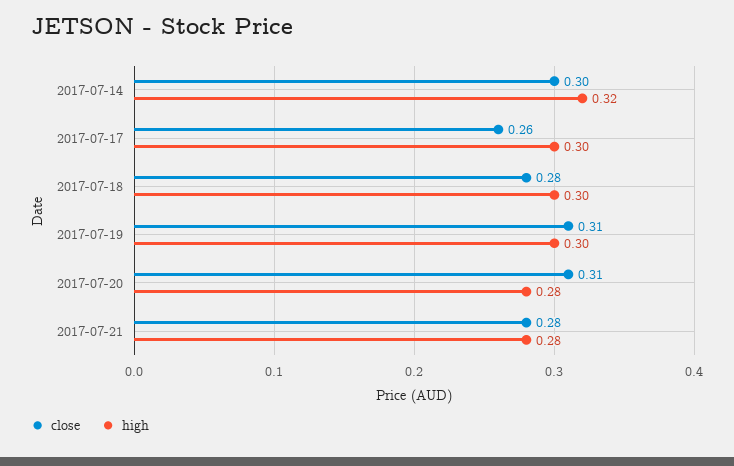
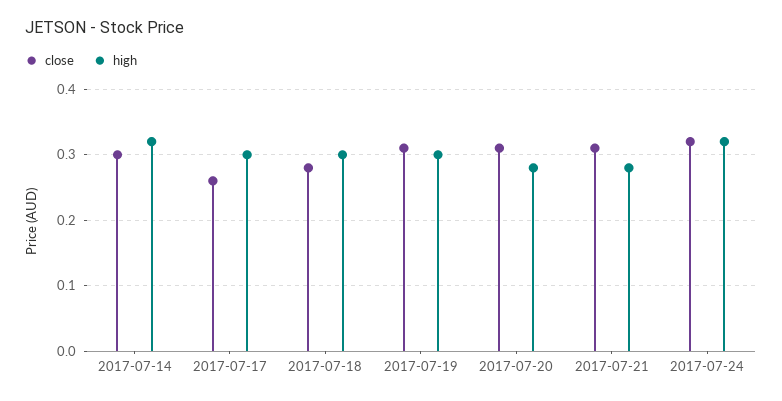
close, 2017-07-21: 0.28 -> 0.31
close, 2017-07-24: none -> 0.32
high, 2017-07-24: none -> 0.32

